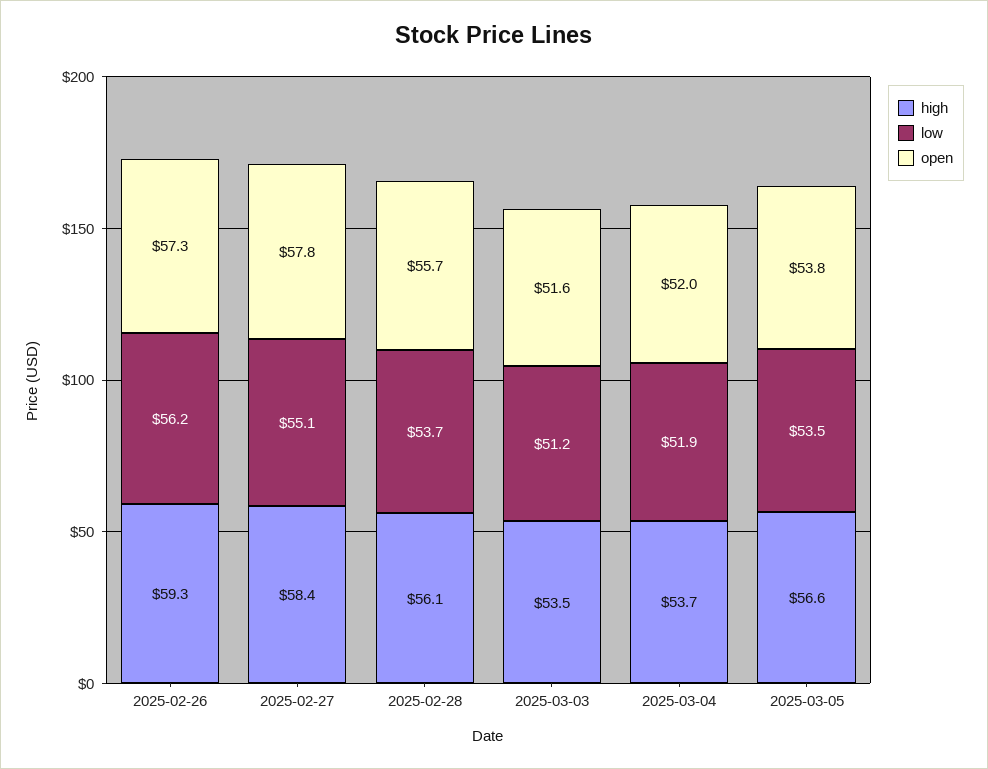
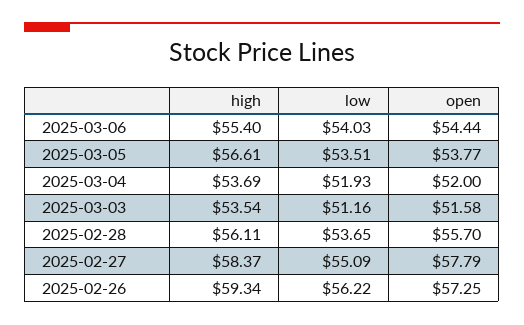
high, 2025-03-06: none -> 55.4
low, 2025-03-06: none -> 54.03
open, 2025-03-06: none -> 54.44

